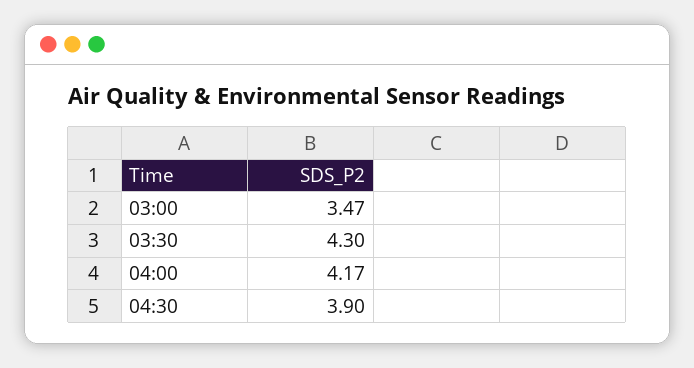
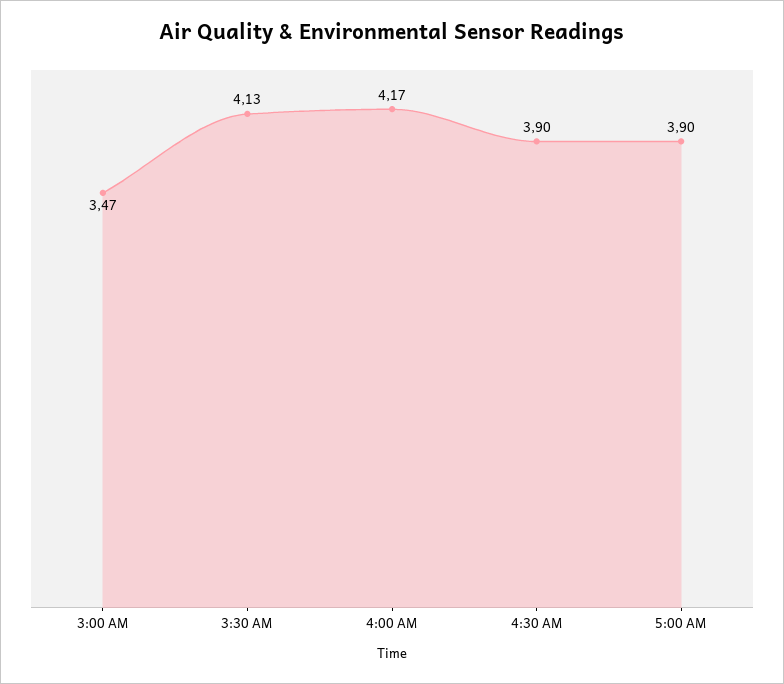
03:30: 4.3 -> 4.13
5:00 AM: none -> 3.9

